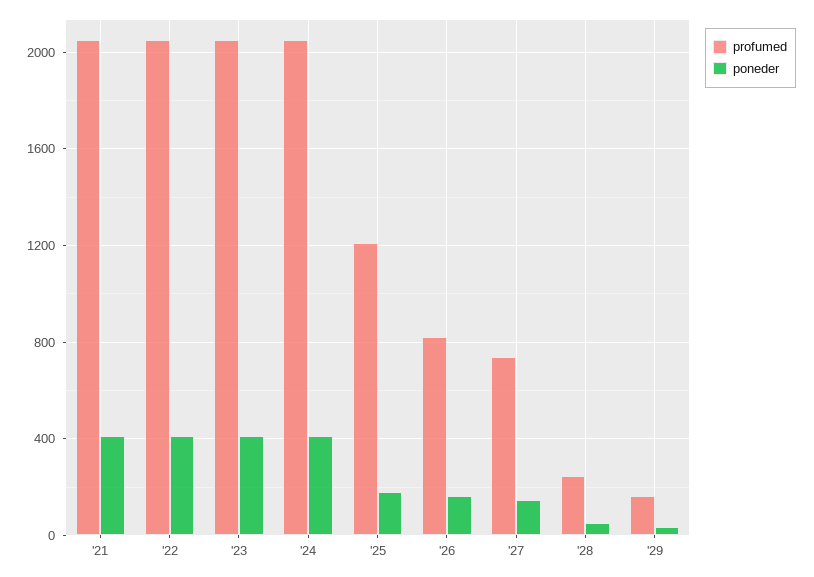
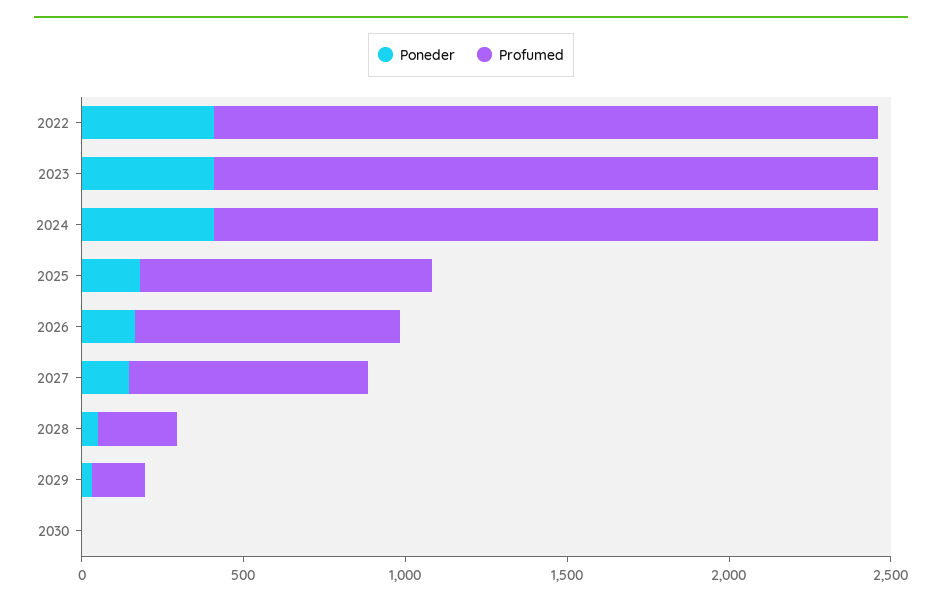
profumed, '21: 2050 -> none
poneder, '21: 400 -> none
profumed, '25: 1200 -> 900
poneder, 2030: none -> 0
profumed, 2030: none -> 0

